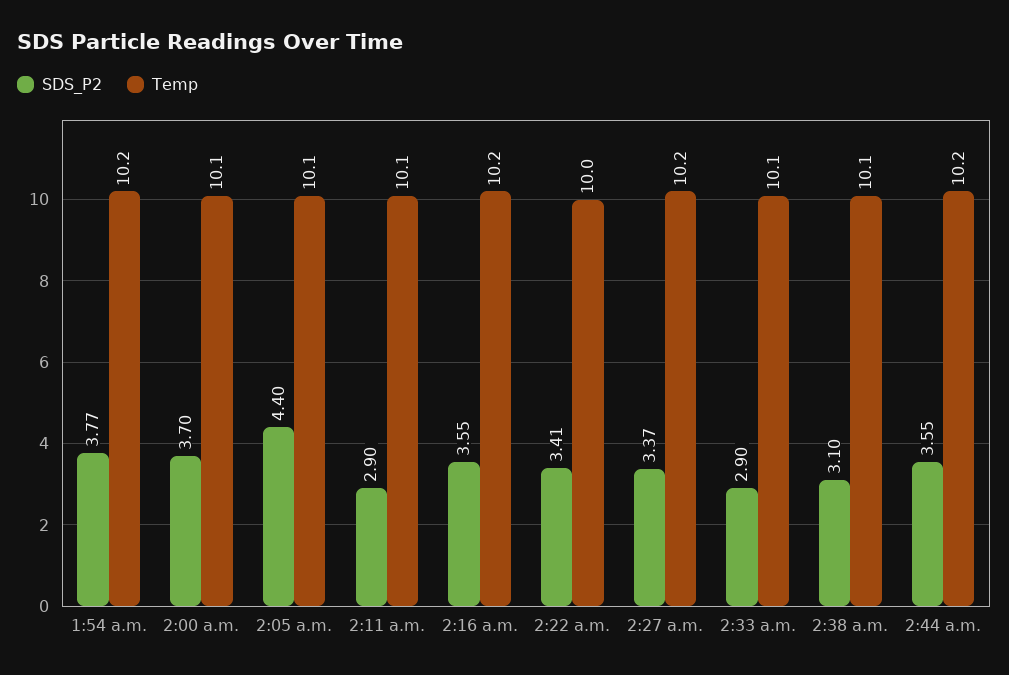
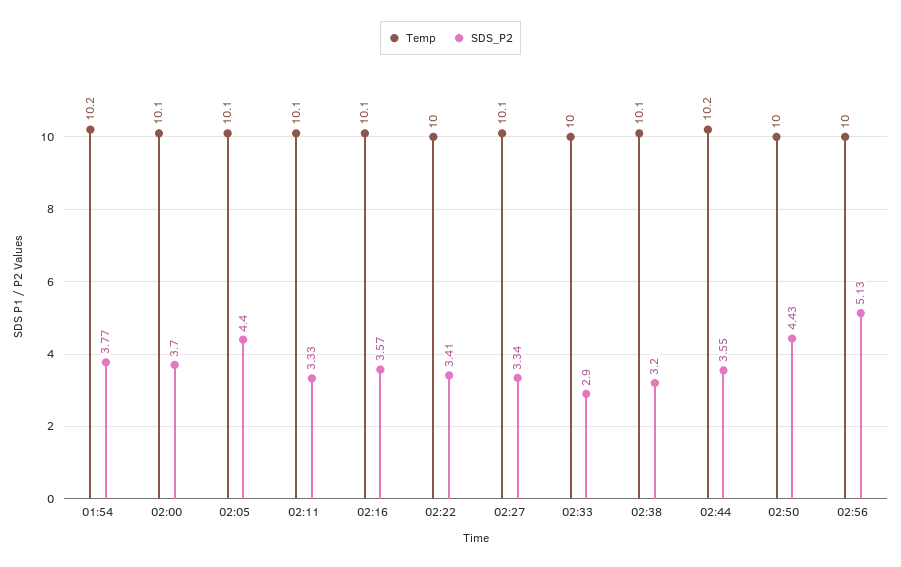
SDS_P2, 2:11 a.m.: 2.9 -> 3.33
SDS_P2, 2:16 a.m.: 3.55 -> 3.57
Temp, 2:16 a.m.: 10.2 -> 10.1
SDS_P2, 2:27 a.m.: 3.37 -> 3.34
Temp, 2:27 a.m.: 10.2 -> 10.1
Temp, 2:33 a.m.: 10.1 -> 10
SDS_P2, 2:38 a.m.: 3.1 -> 3.2
Temp, 02:50: none -> 10
SDS_P2, 02:50: none -> 4.43
Temp, 02:56: none -> 10
SDS_P2, 02:56: none -> 5.13

